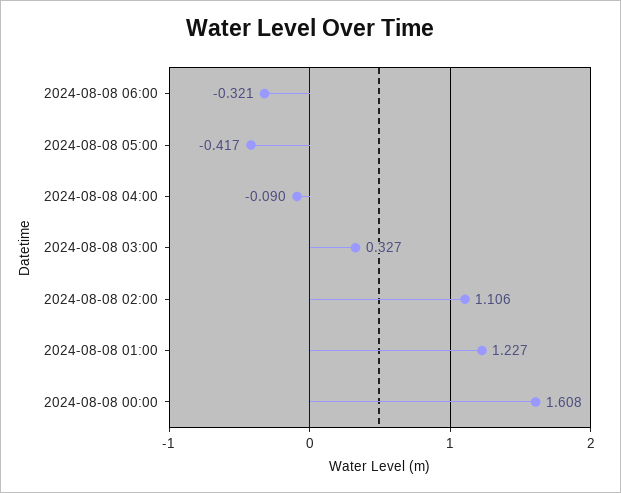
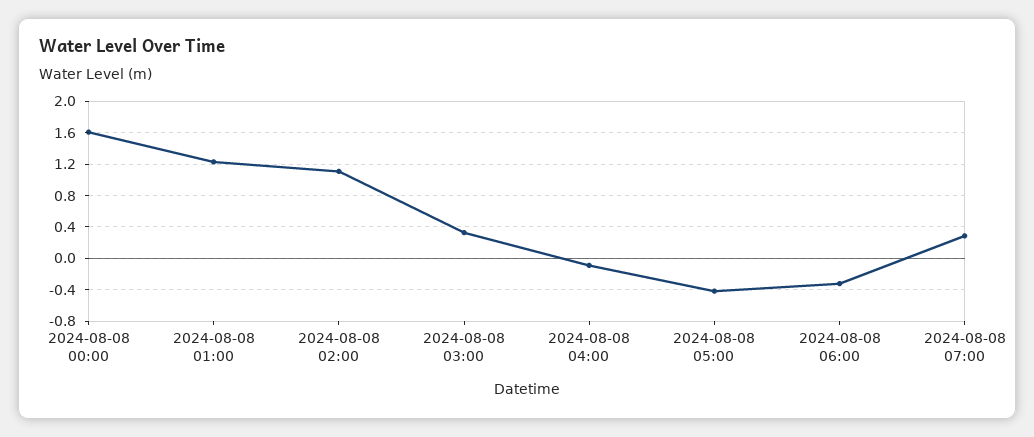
2024-08-08 07:00: none -> 0.3

